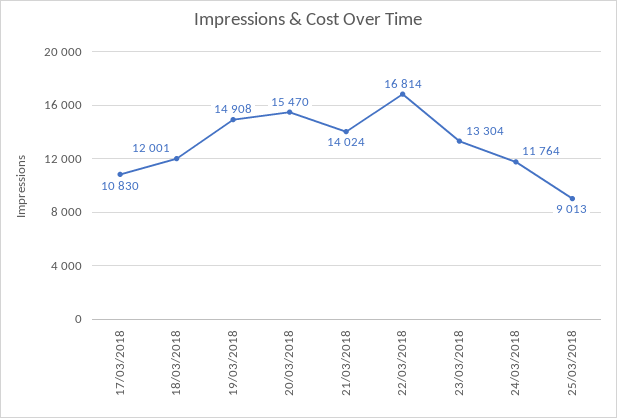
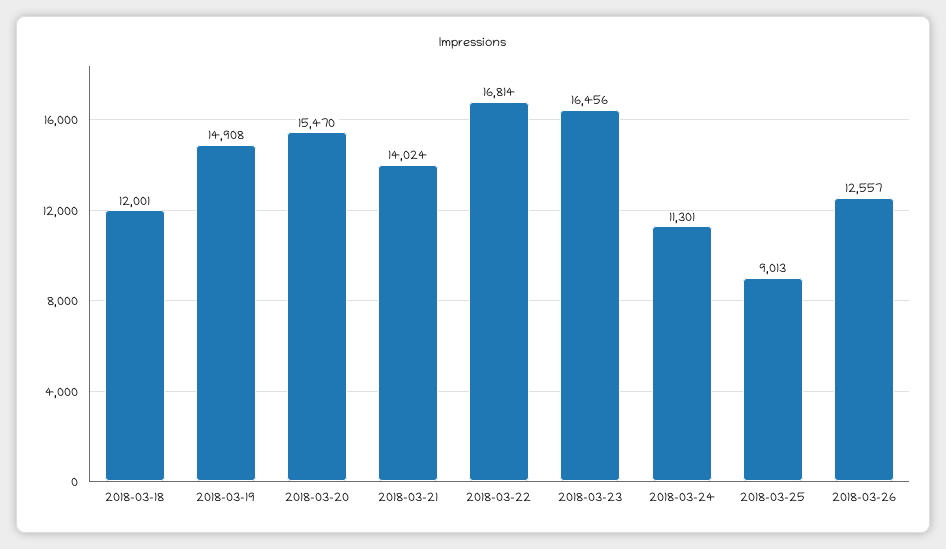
17/03/2018: 10830 -> none
23/03/2018: 13304 -> 16456
24/03/2018: 11764 -> 11301
2018-03-26: none -> 12557

